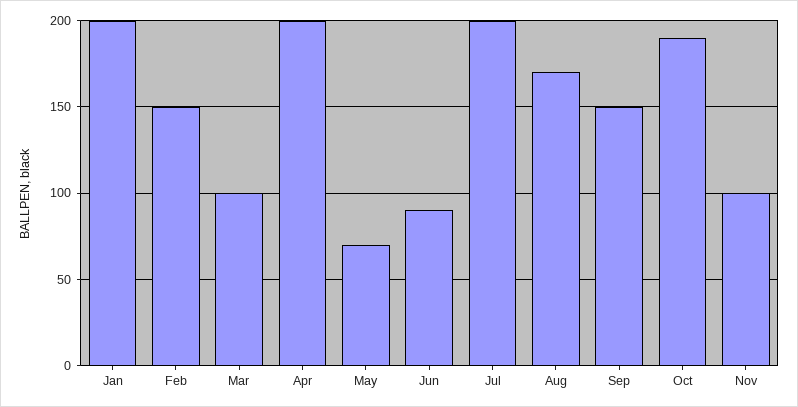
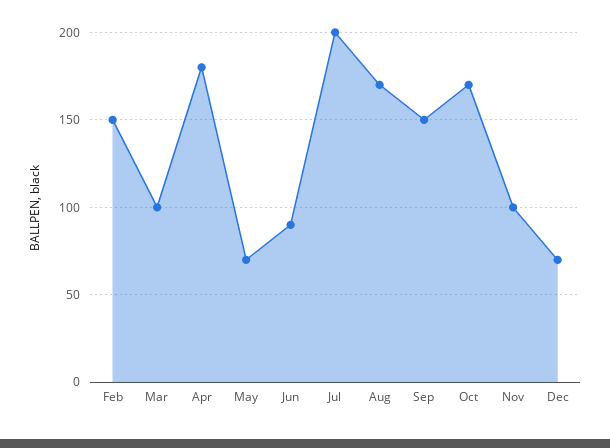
Jan: 200 -> none
Apr: 200 -> 180
Oct: 190 -> 170
Dec: none -> 70

